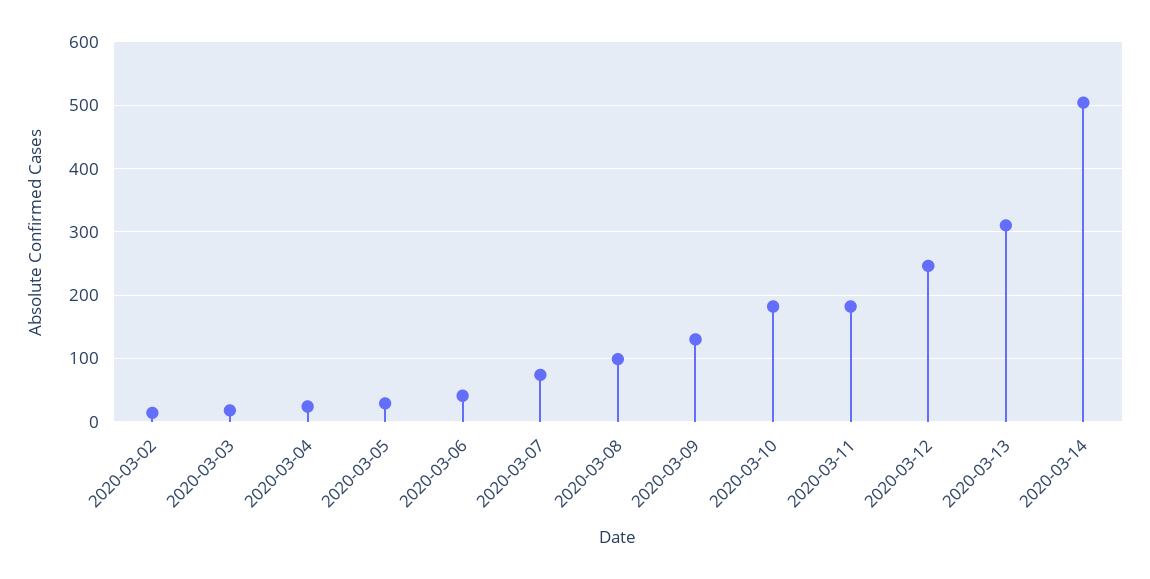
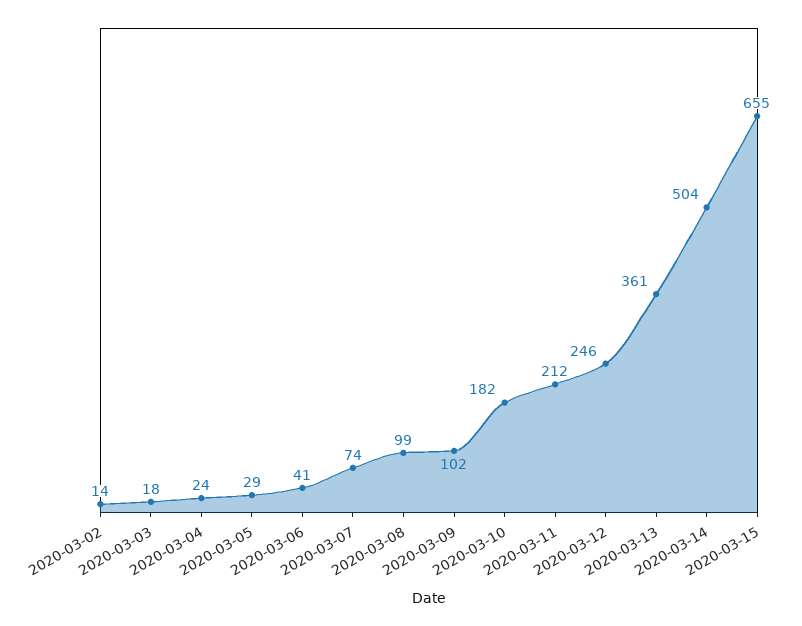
2020-03-09: 130 -> 102
2020-03-11: 180 -> 212
2020-03-13: 310 -> 361
2020-03-15: none -> 655

